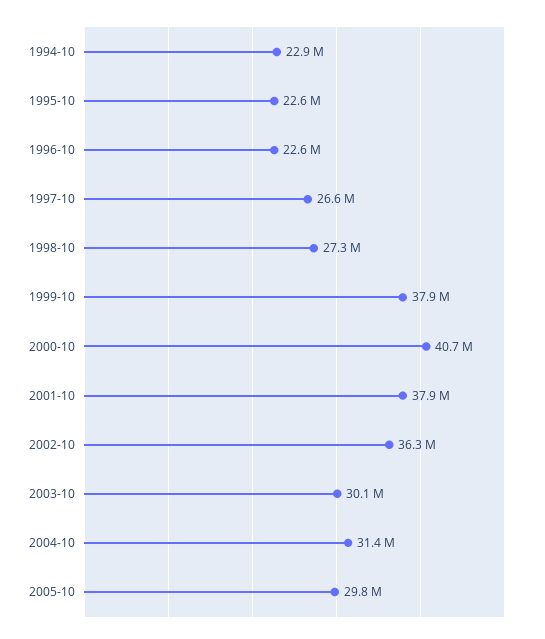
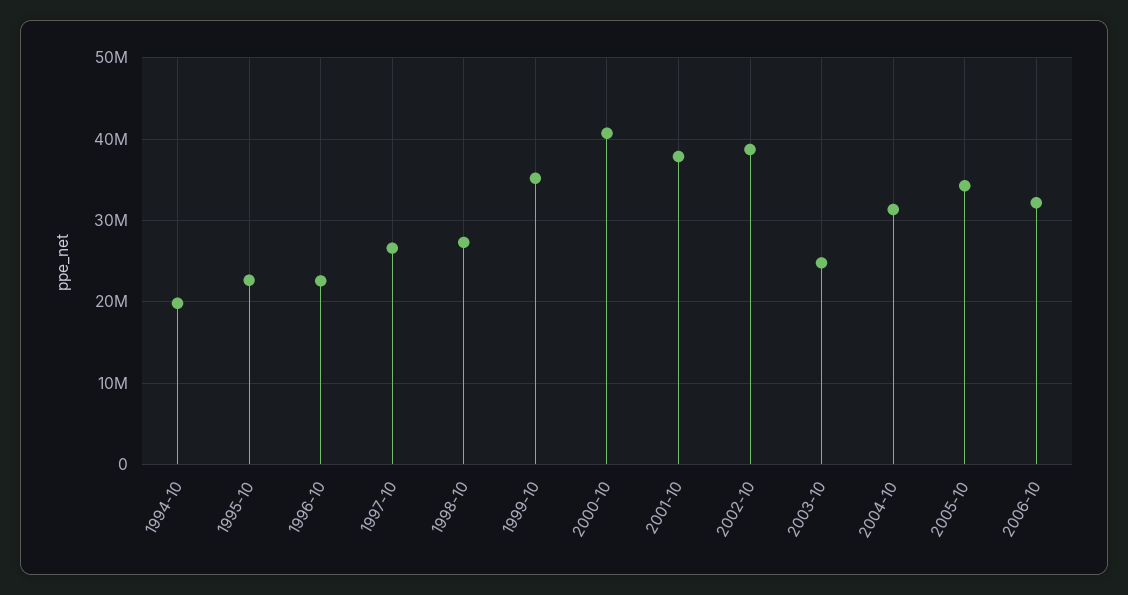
1994-10: 22900000 -> 20000000
1999-10: 37900000 -> 35000000
2002-10: 36300000 -> 39000000
2003-10: 30100000 -> 25000000
2005-10: 29800000 -> 34000000
2006-10: none -> 32000000

